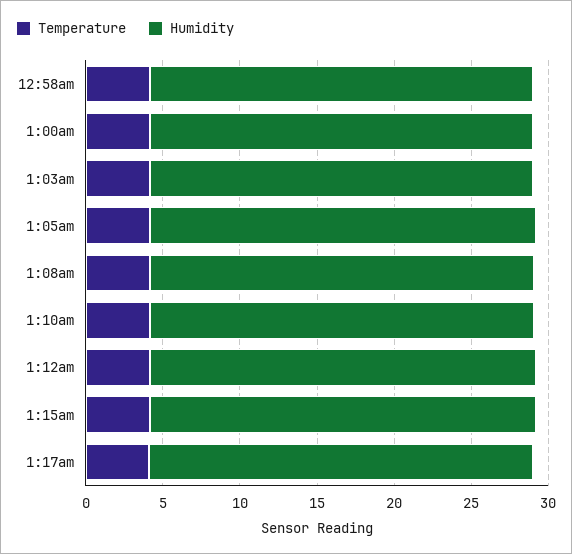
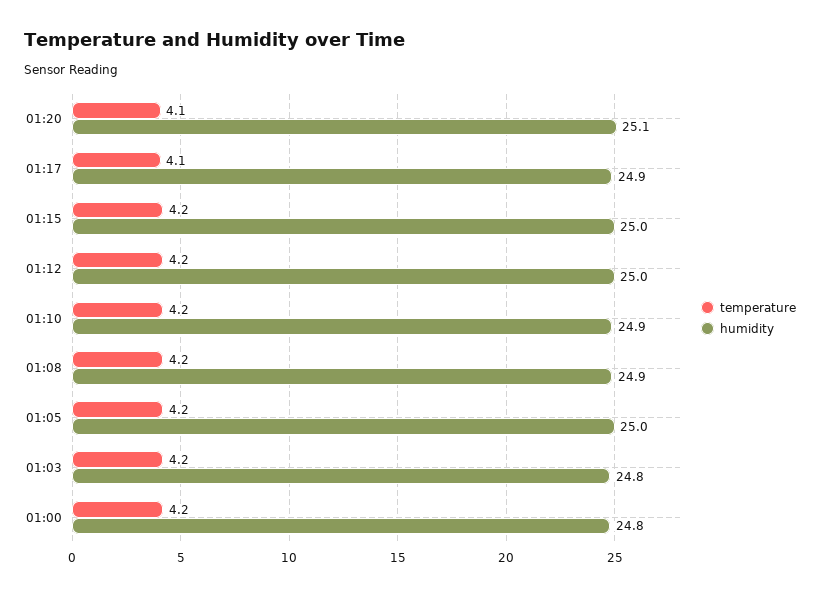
Temperature, 12:58am: 4 -> none
Humidity, 12:58am: 25 -> none
Temperature, 01:20: none -> 4.1
Humidity, 01:20: none -> 25.1

